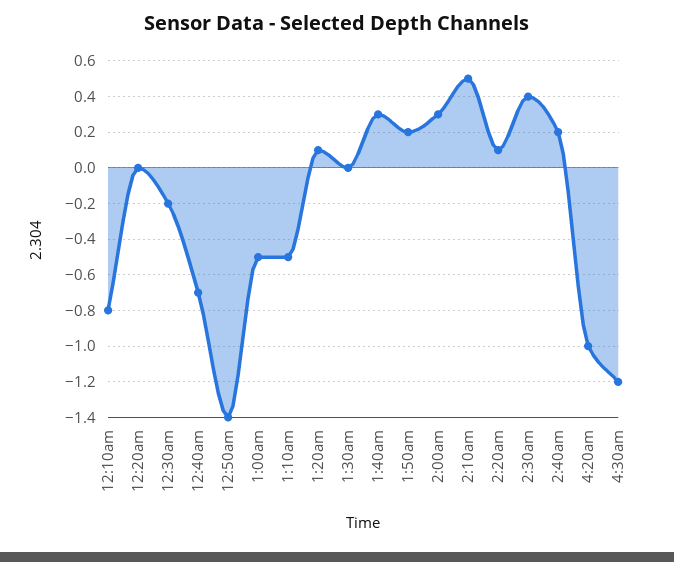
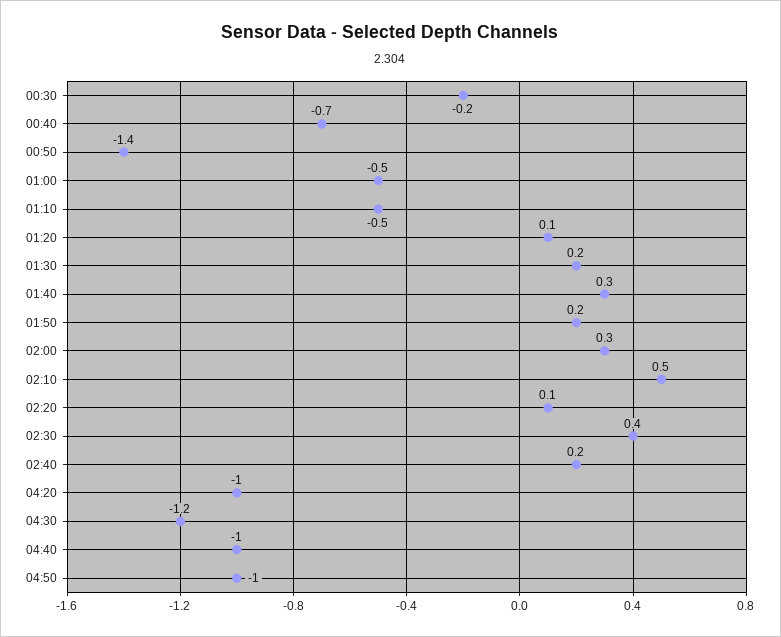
12:10am: -0.8 -> none
12:20am: 0 -> none
1:30am: 0 -> 0.2
04:40: none -> -1
04:50: none -> -1

